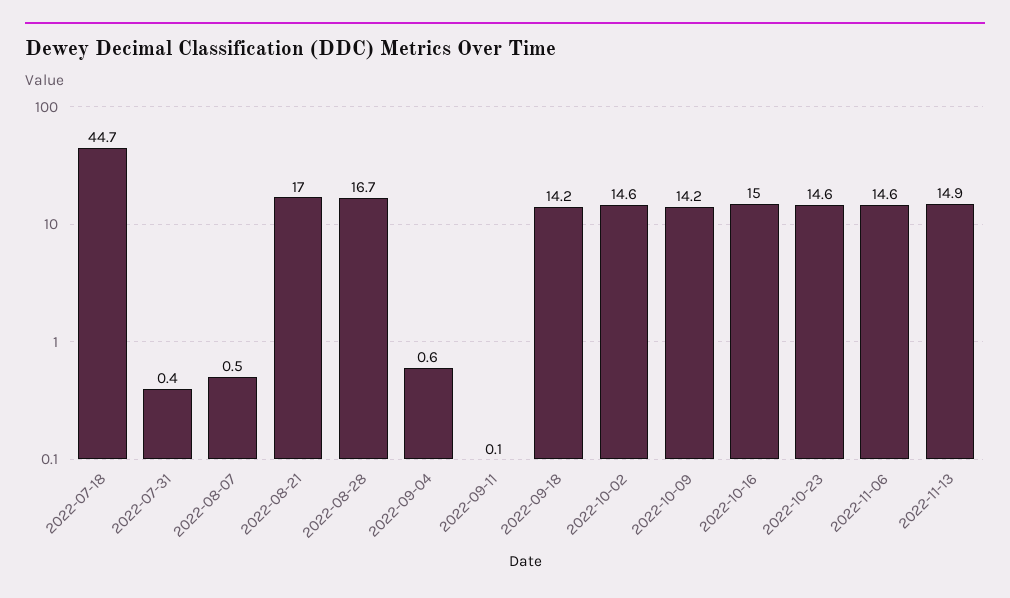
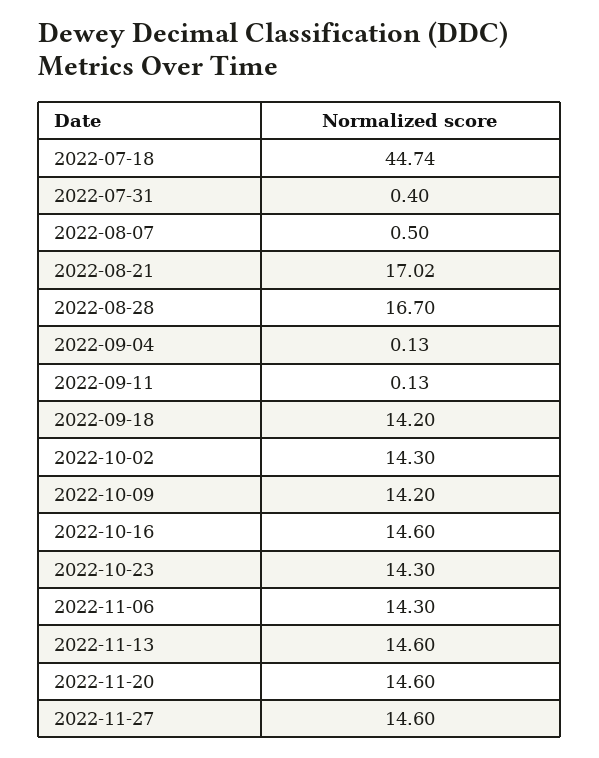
2022-09-04: 0.6 -> 0.13
2022-10-02: 14.6 -> 14.3
2022-10-16: 15 -> 14.6
2022-10-23: 14.6 -> 14.3
2022-11-06: 14.6 -> 14.3
2022-11-13: 14.9 -> 14.6
2022-11-20: none -> 14.6
2022-11-27: none -> 14.6

